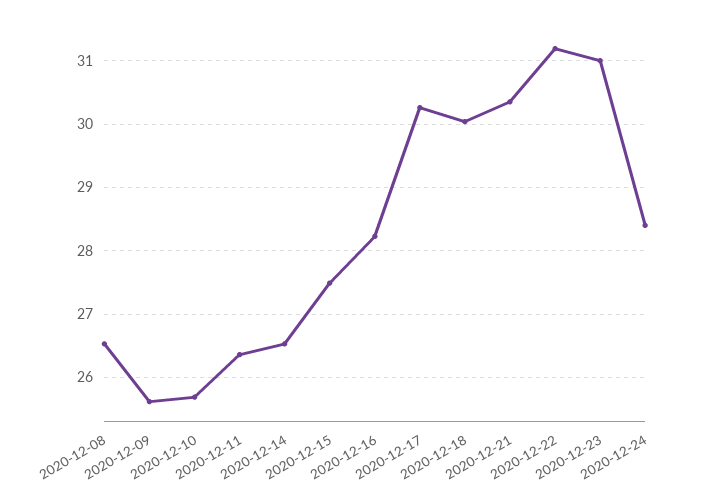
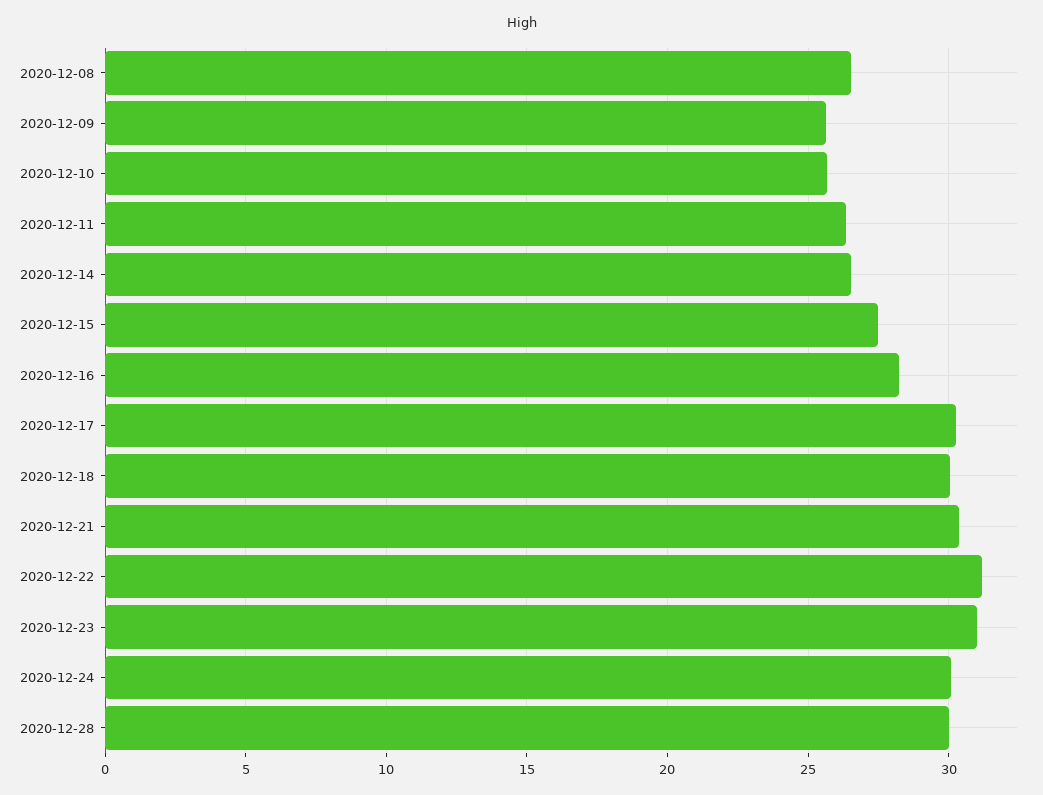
2020-12-24: 28.4 -> 30
2020-12-28: none -> 30

